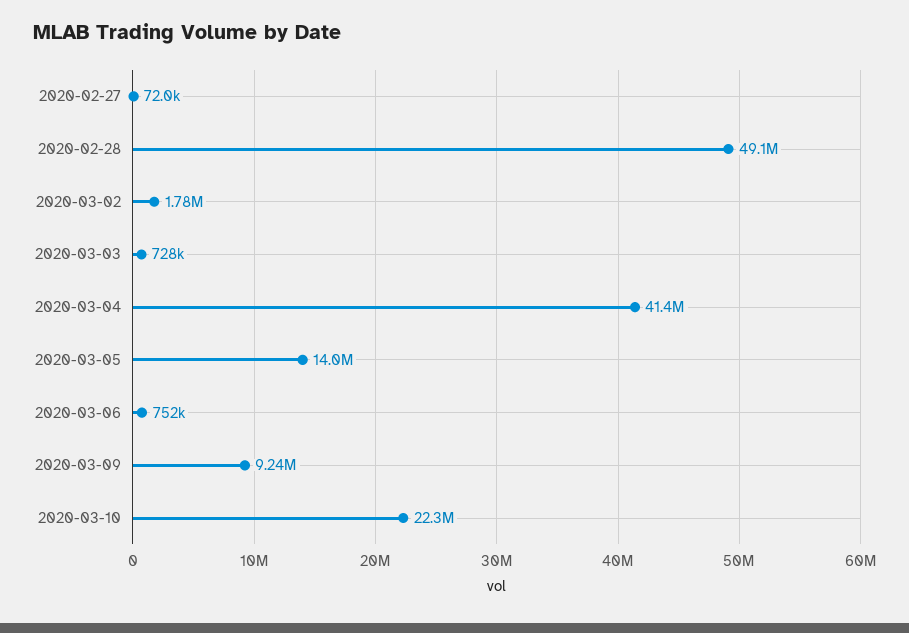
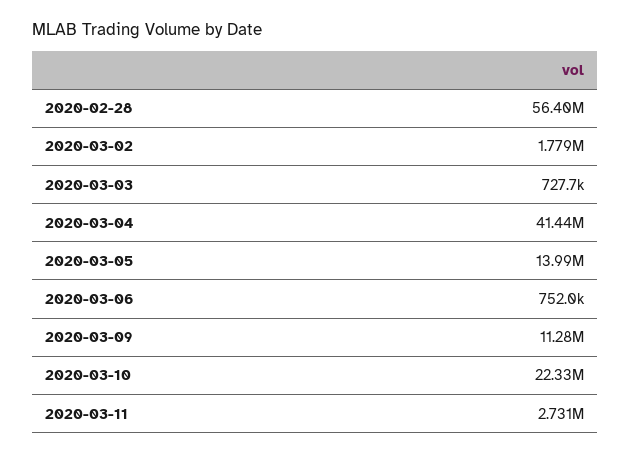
2020-02-27: 72000 -> none
2020-02-28: 49100000 -> 56400000
2020-03-09: 9240000 -> 11280000
2020-03-11: none -> 2731000

